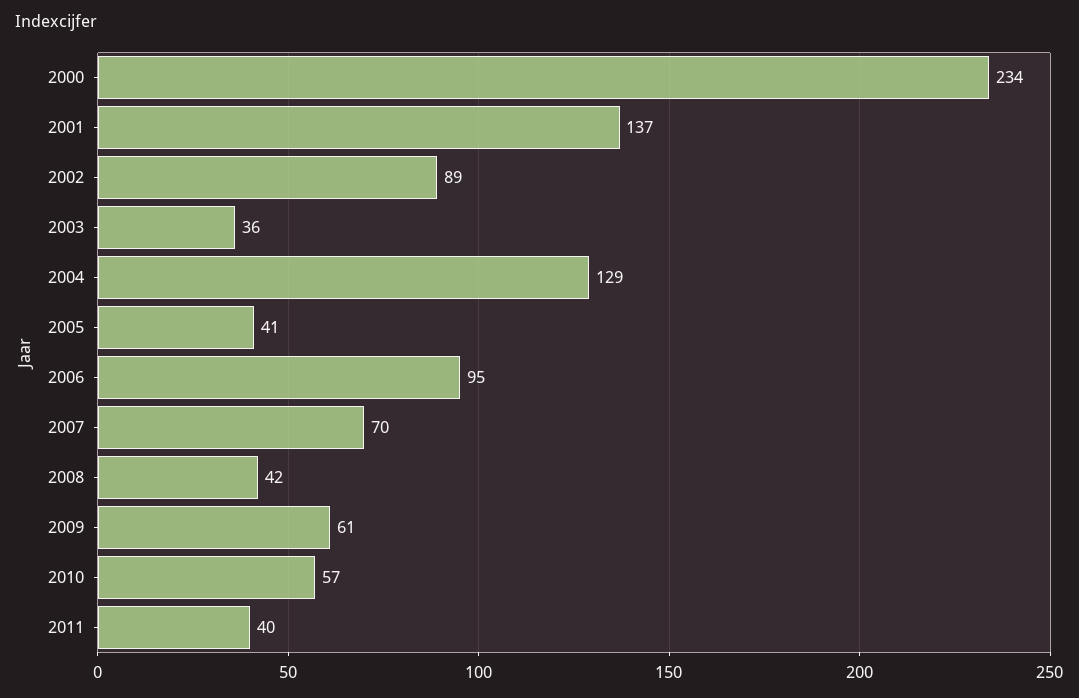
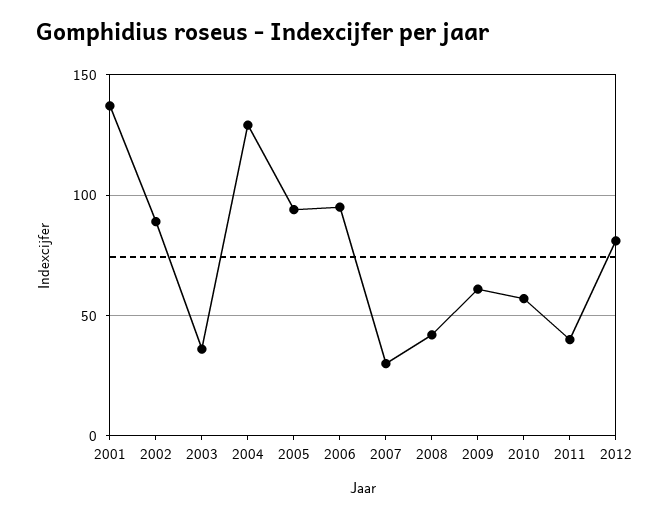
2000: 234 -> none
2005: 41 -> 95
2007: 70 -> 30
2012: none -> 80

